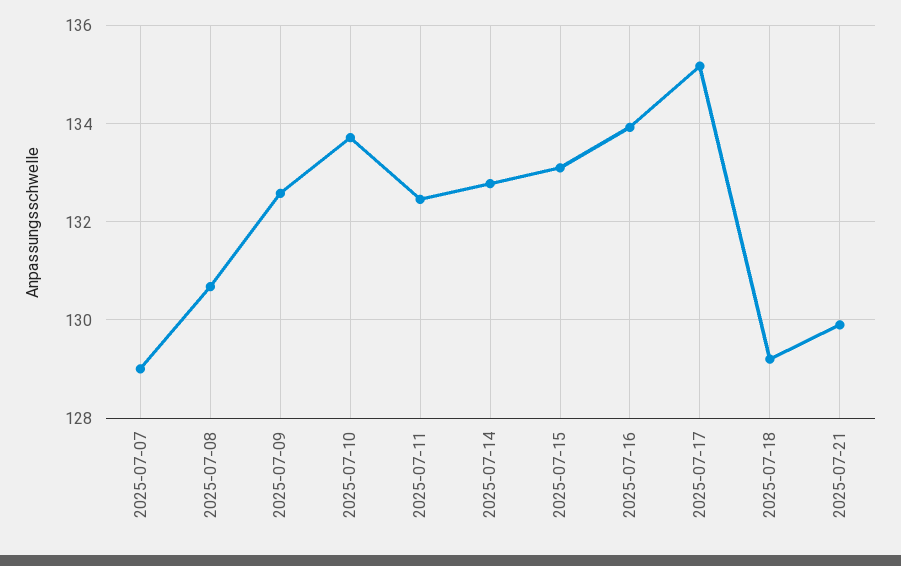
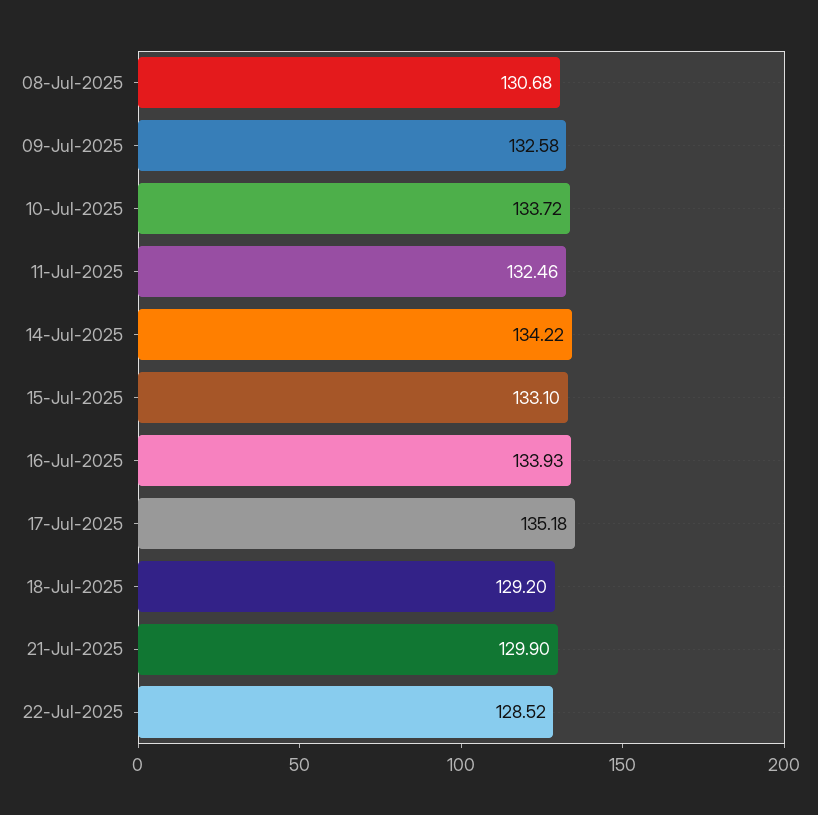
2025-07-07: 129 -> none
2025-07-14: 132.8 -> 134.22
22-Jul-2025: none -> 128.52

